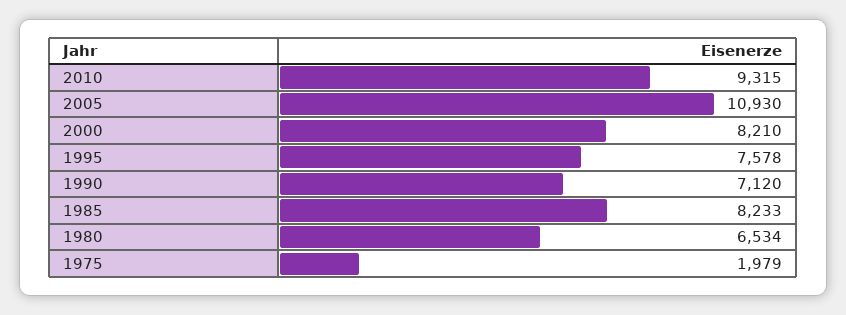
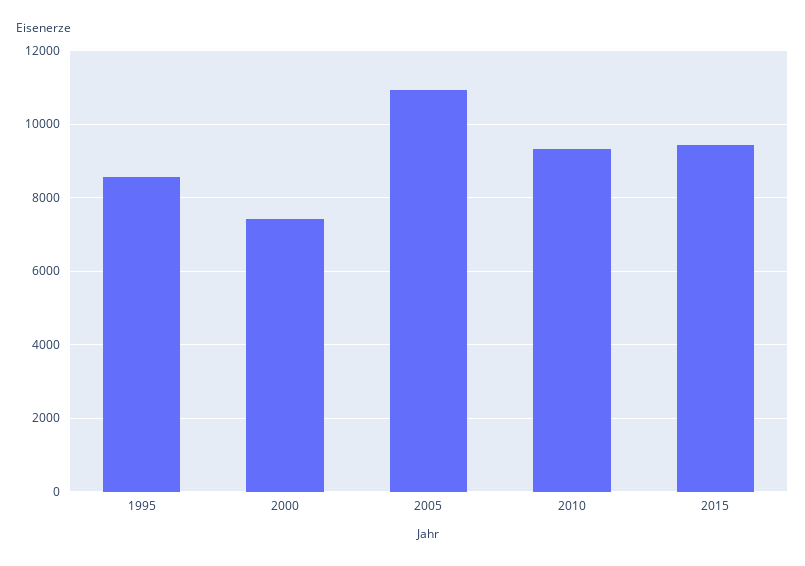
2000: 8210 -> 7400
1995: 7578 -> 8600
1990: 7120 -> none
1985: 8233 -> none
1980: 6534 -> none
1975: 1979 -> none
2015: none -> 9400

